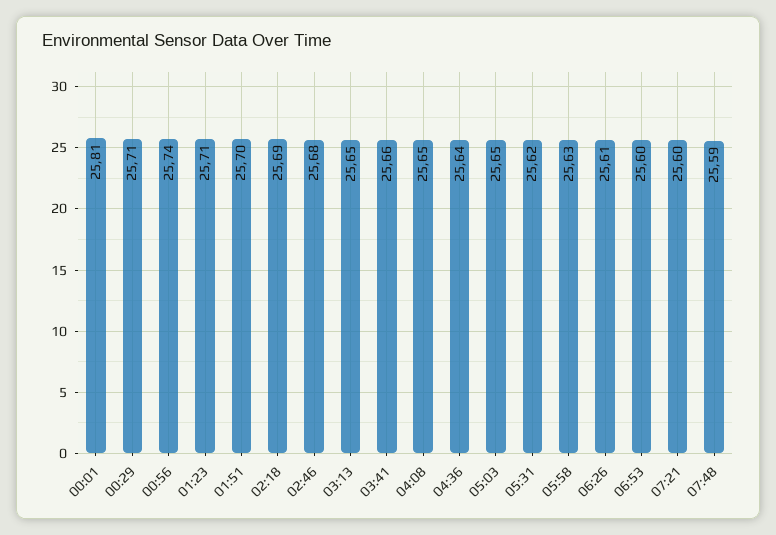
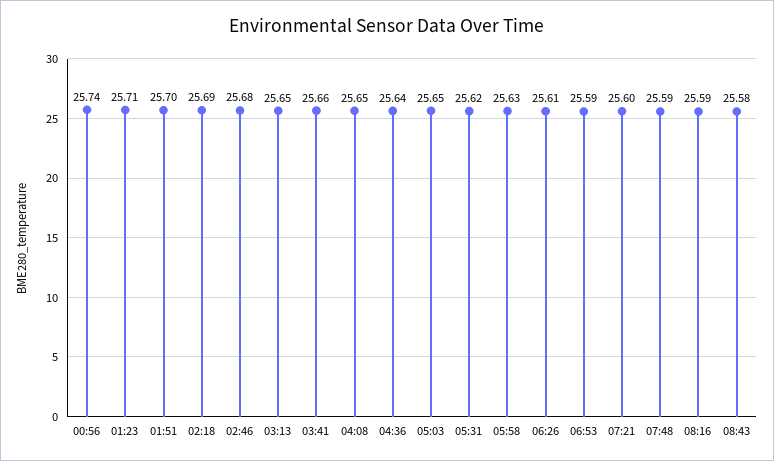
00:01: 25.81 -> none
00:29: 25.71 -> none
06:53: 25.6 -> 25.59
08:16: none -> 25.59
08:43: none -> 25.58

